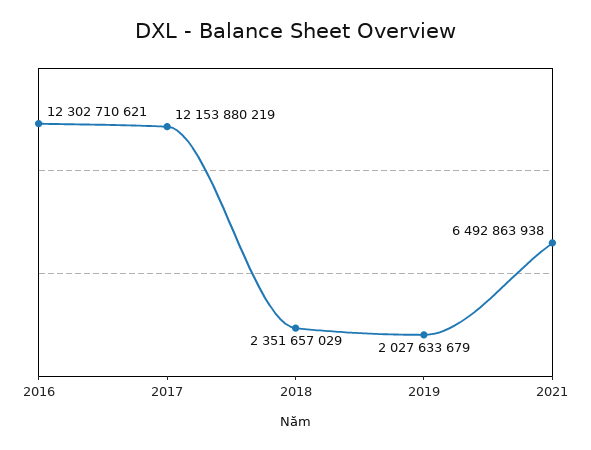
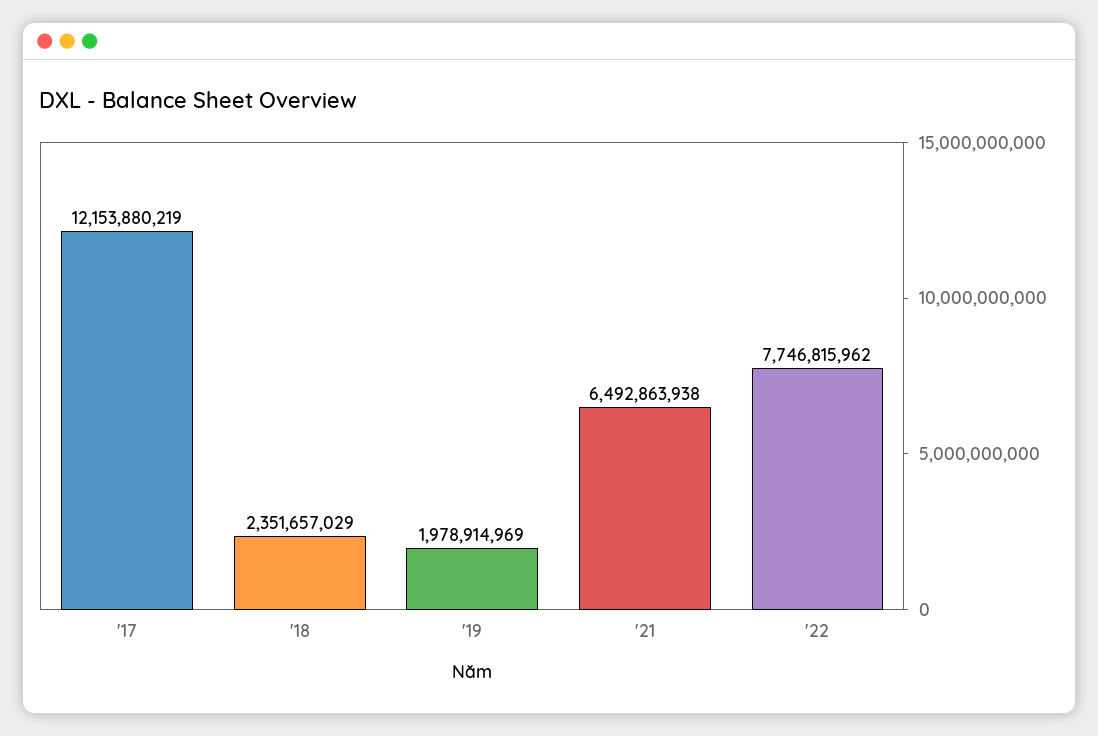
2016: 12302710621 -> none
2019: 2027633679 -> 1978914969
'22: none -> 7746815962

